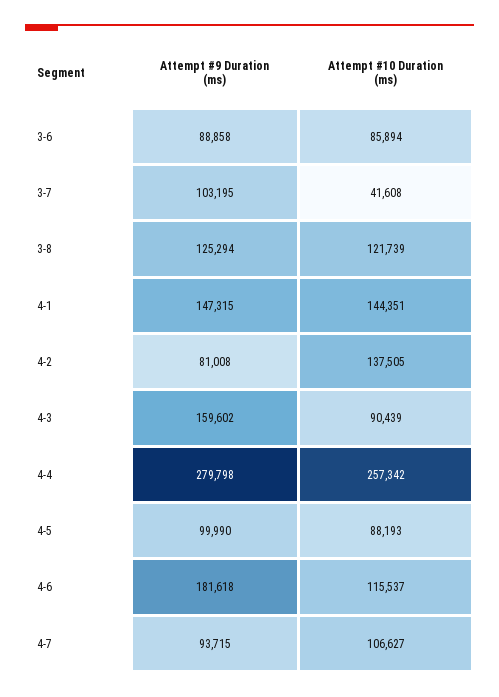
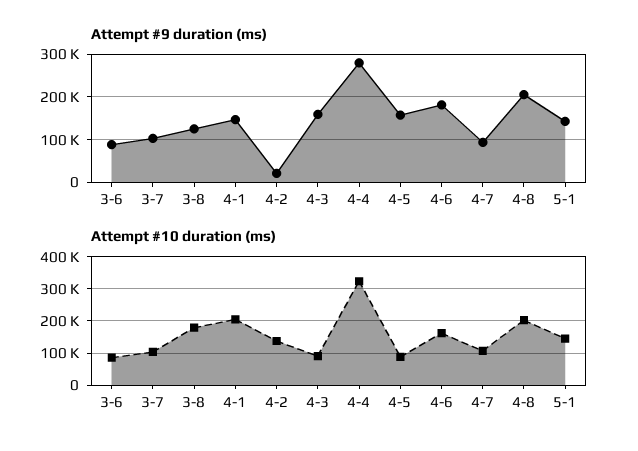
Attempt #10 Duration (ms), 3-7: 41608 -> 100000
Attempt #10 Duration (ms), 3-8: 121739 -> 180000
Attempt #10 Duration (ms), 4-1: 144351 -> 200000
Attempt #9 Duration (ms), 4-2: 81008 -> 20000
Attempt #10 Duration (ms), 4-4: 257342 -> 320000
Attempt #9 Duration (ms), 4-5: 99990 -> 160000
Attempt #10 Duration (ms), 4-6: 115537 -> 160000
Attempt #9 Duration (ms), 4-8: none -> 200000
Attempt #9 Duration (ms), 5-1: none -> 140000
Attempt #10 Duration (ms), 4-8: none -> 200000
Attempt #10 Duration (ms), 5-1: none -> 140000

